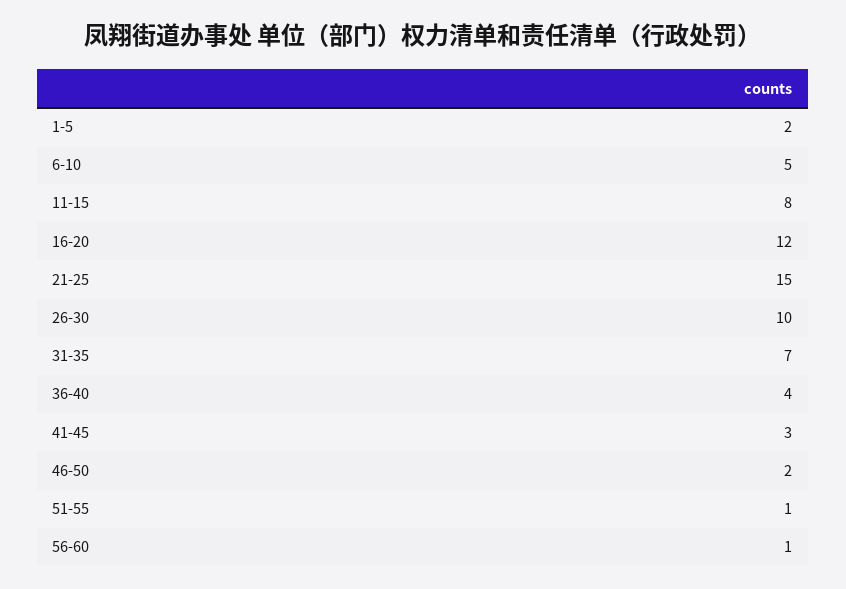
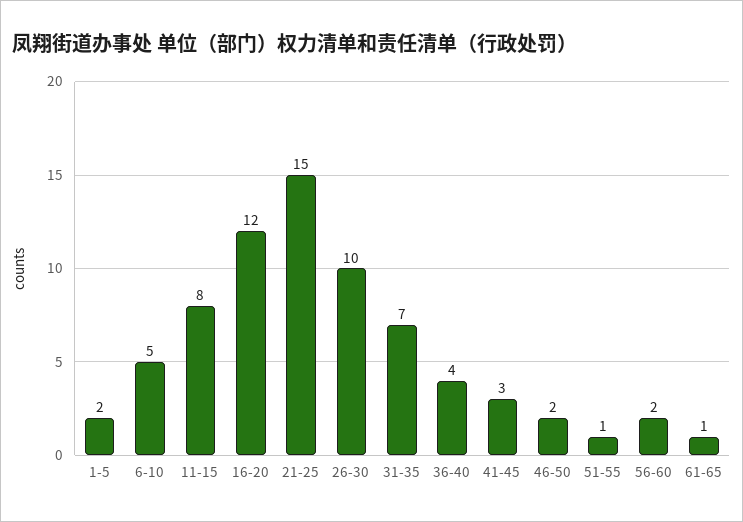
56-60: 1 -> 2
61-65: none -> 1

